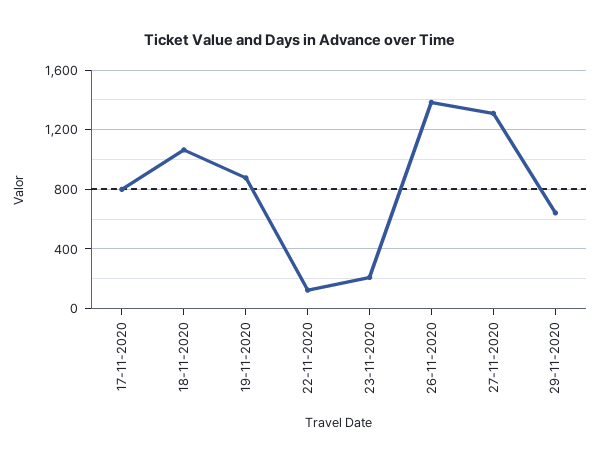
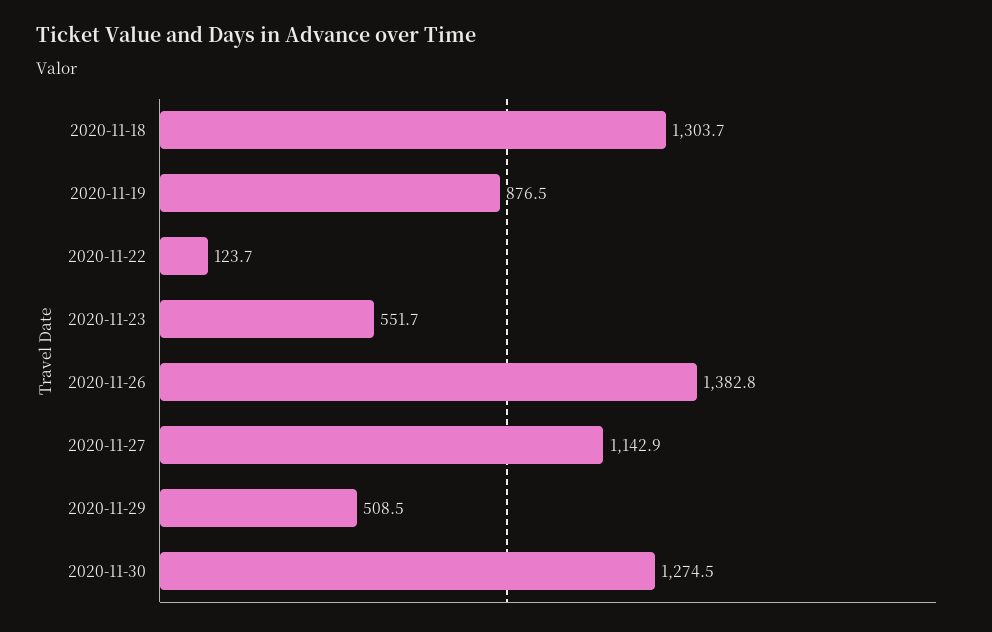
17-11-2020: 800 -> none
18-11-2020: 1050 -> 1303.7
23-11-2020: 200 -> 551.7
27-11-2020: 1300 -> 1142.9
29-11-2020: 650 -> 508.5
2020-11-30: none -> 1274.5

